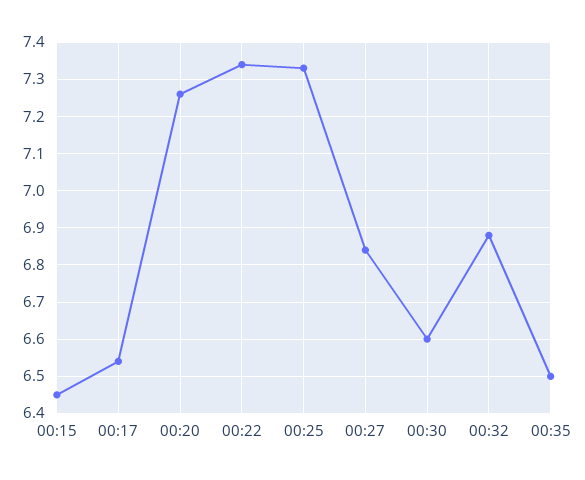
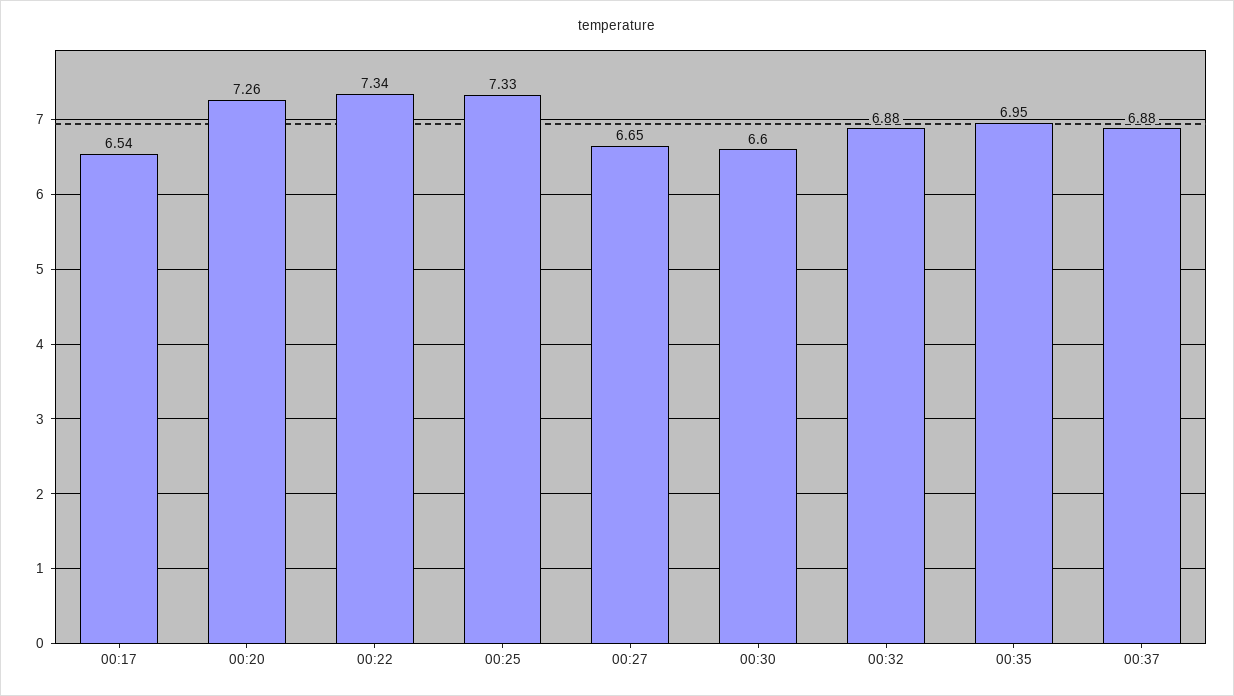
00:15: 6.45 -> none
00:27: 6.85 -> 6.65
00:35: 6.5 -> 6.95
00:37: none -> 6.88

